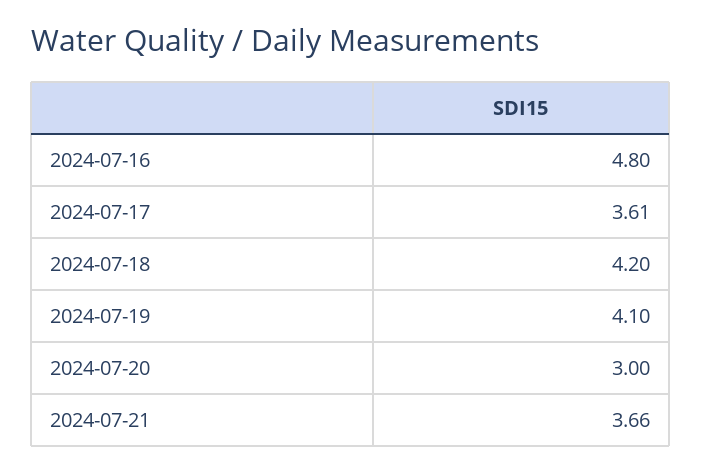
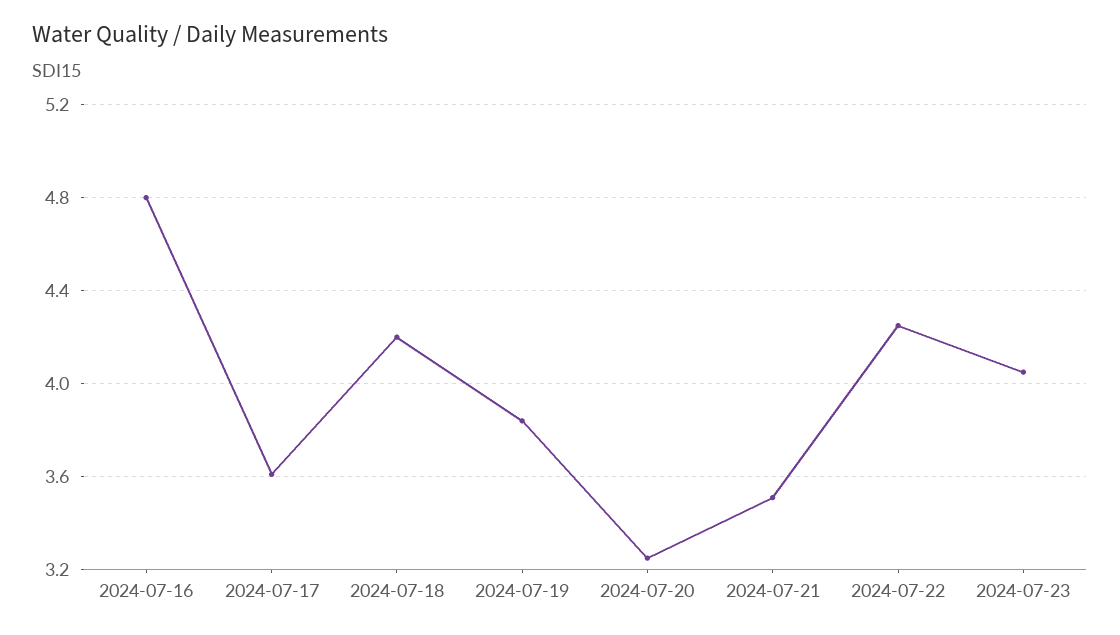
2024-07-19: 4.1 -> 3.85
2024-07-20: 3 -> 3.25
2024-07-21: 3.66 -> 3.5
2024-07-22: none -> 4.25
2024-07-23: none -> 4.05

